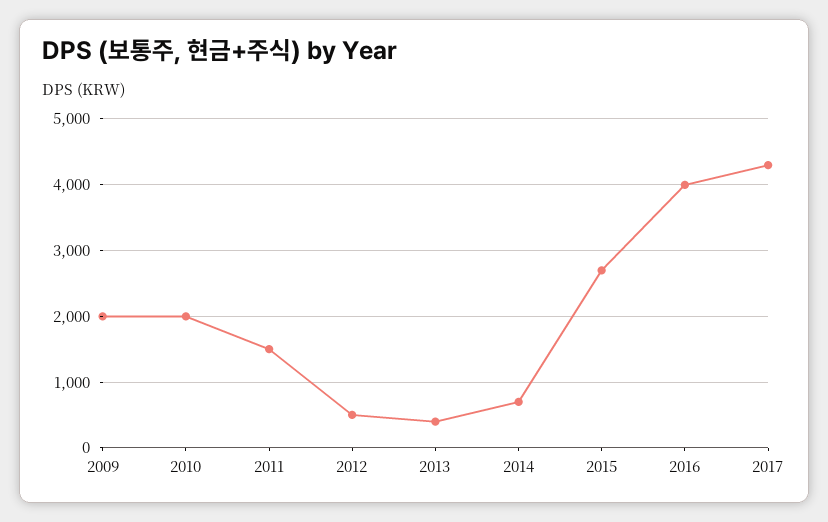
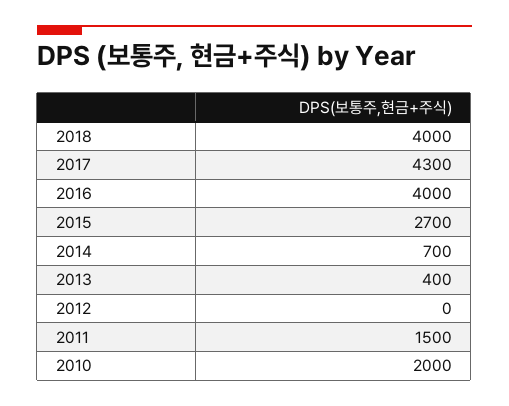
2009: 2000 -> none
2012: 500 -> 0
2018: none -> 4000

